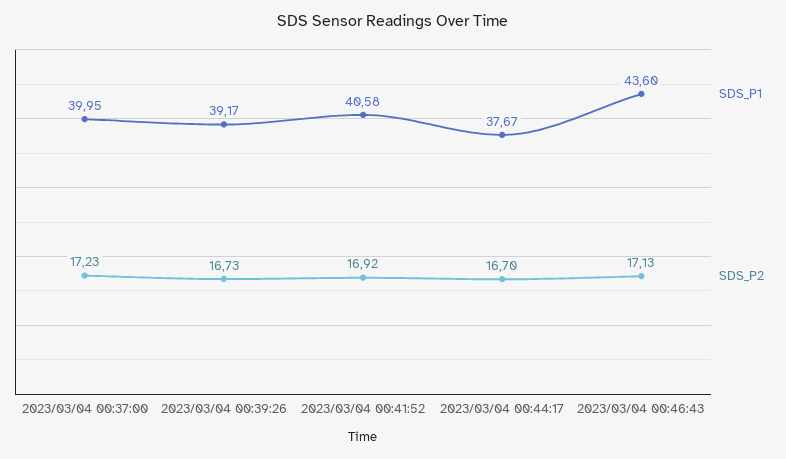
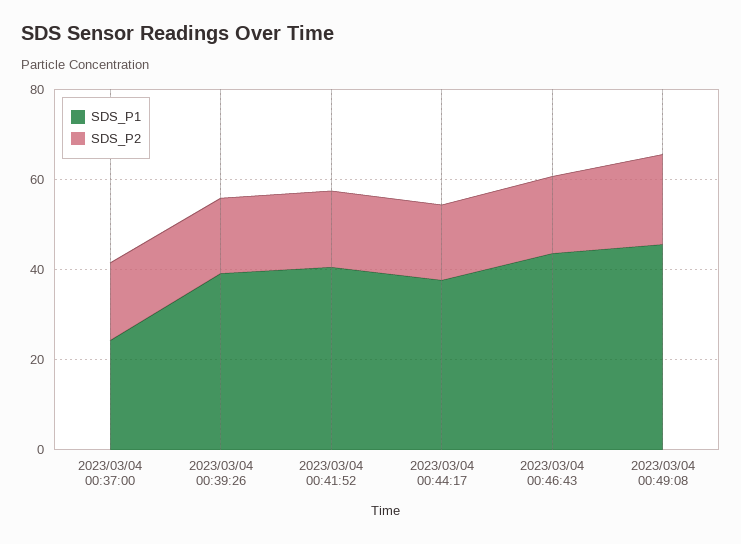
SDS_P1, 2023/03/04 00:37:00: 39.95 -> 25
SDS_P1, 2023/03/04 00:49:08: none -> 45
SDS_P2, 2023/03/04 00:49:08: none -> 20

